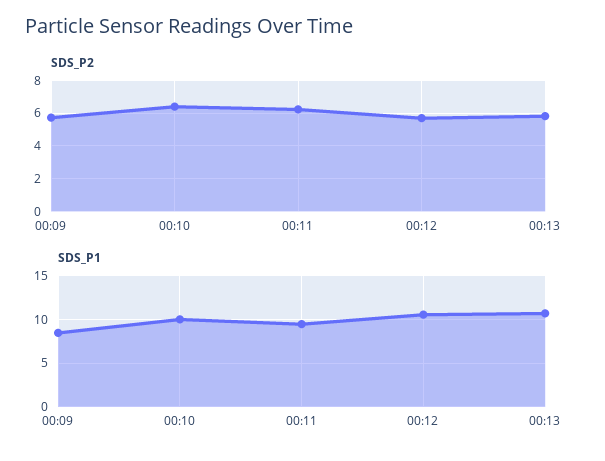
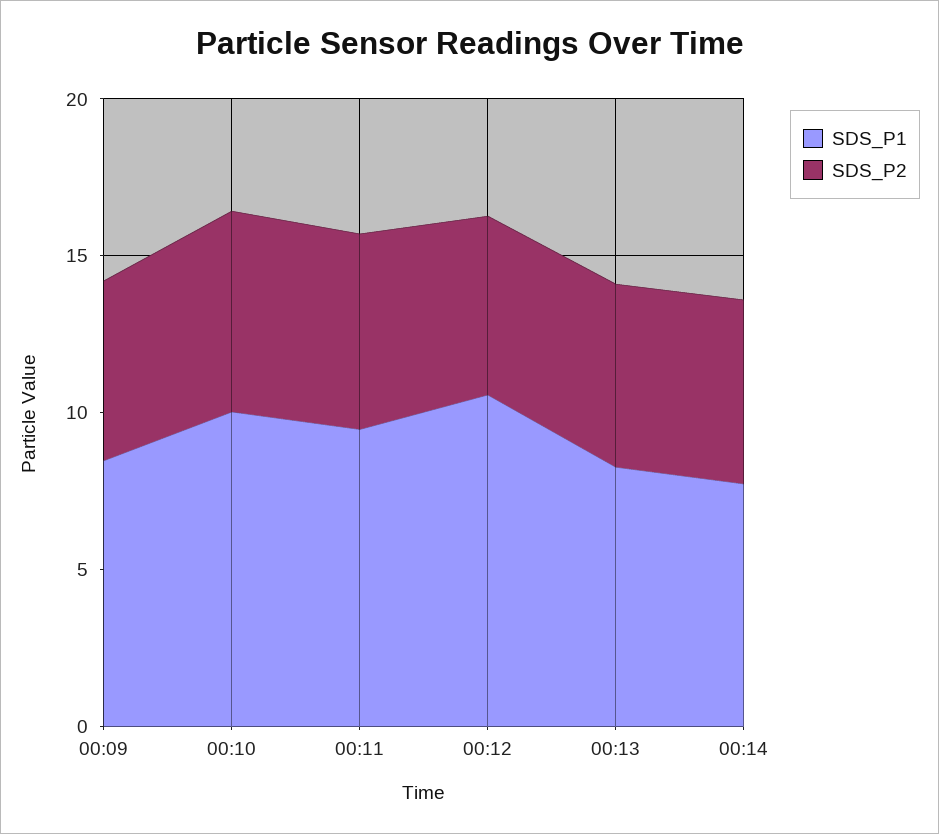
SDS_P1, 00:13: 11 -> 8
SDS_P1, 00:14: none -> 8
SDS_P2, 00:14: none -> 6

